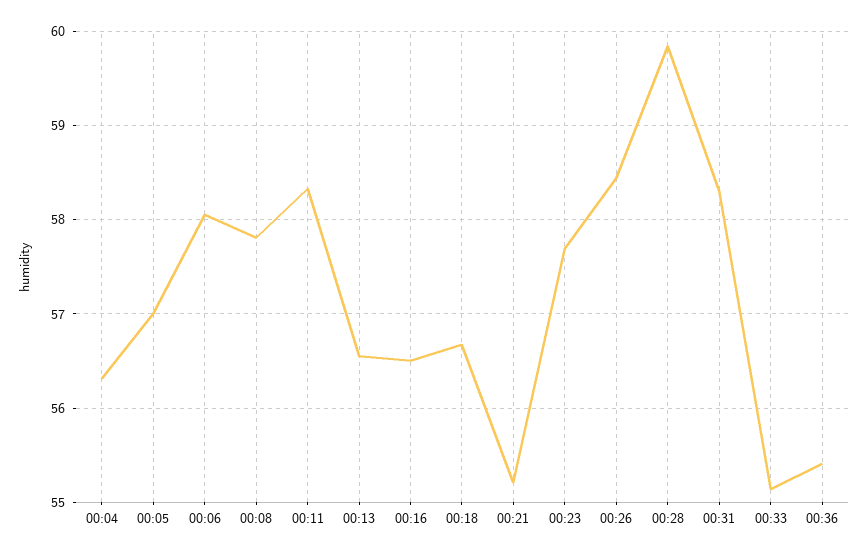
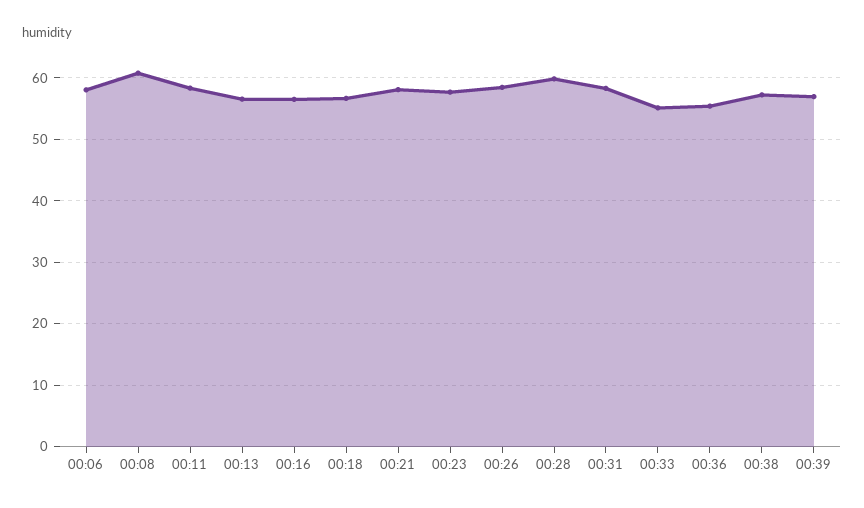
00:04: 56.3 -> none
00:05: 57 -> none
00:08: 57.8 -> 61
00:21: 55.2 -> 58
00:38: none -> 57
00:39: none -> 57

